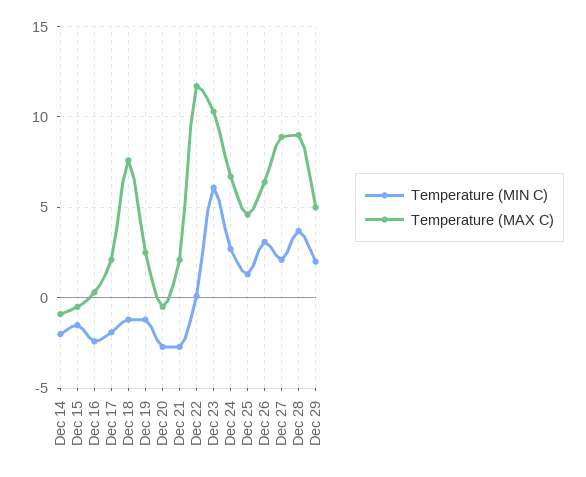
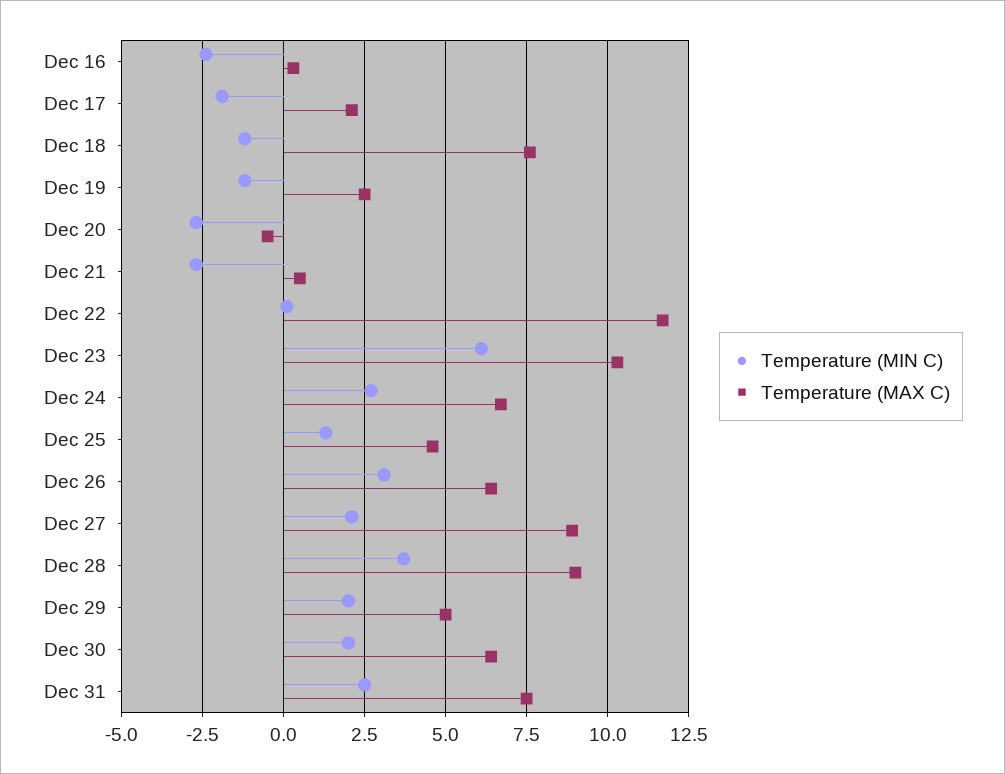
Temperature (MIN C), Dec 14: -2 -> none
Temperature (MAX C), Dec 14: -1 -> none
Temperature (MIN C), Dec 15: -1.5 -> none
Temperature (MAX C), Dec 15: -0.5 -> none
Temperature (MAX C), Dec 21: 2 -> 0.5
Temperature (MIN C), Dec 30: none -> 2
Temperature (MAX C), Dec 30: none -> 6.5
Temperature (MIN C), Dec 31: none -> 2.5
Temperature (MAX C), Dec 31: none -> 7.5

